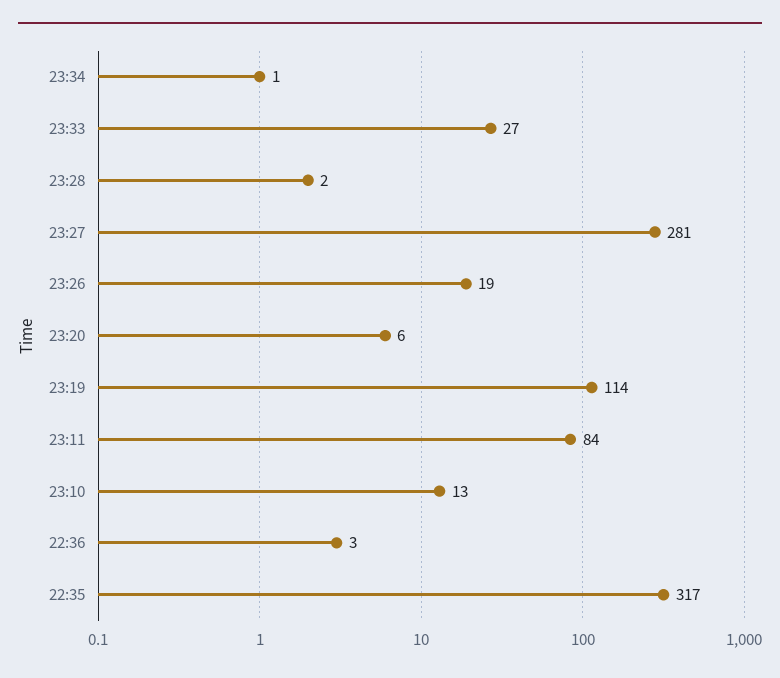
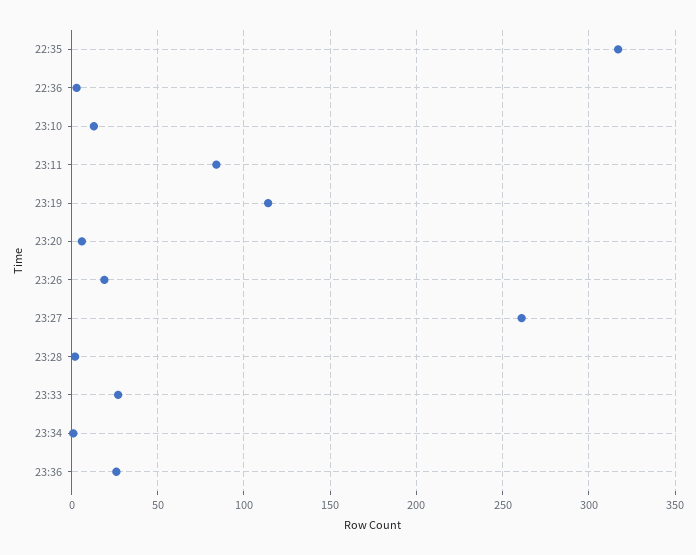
23:27: 281 -> 260
23:36: none -> 25

